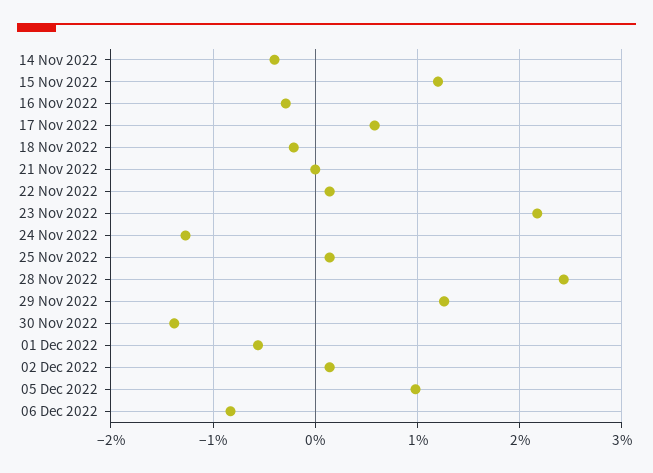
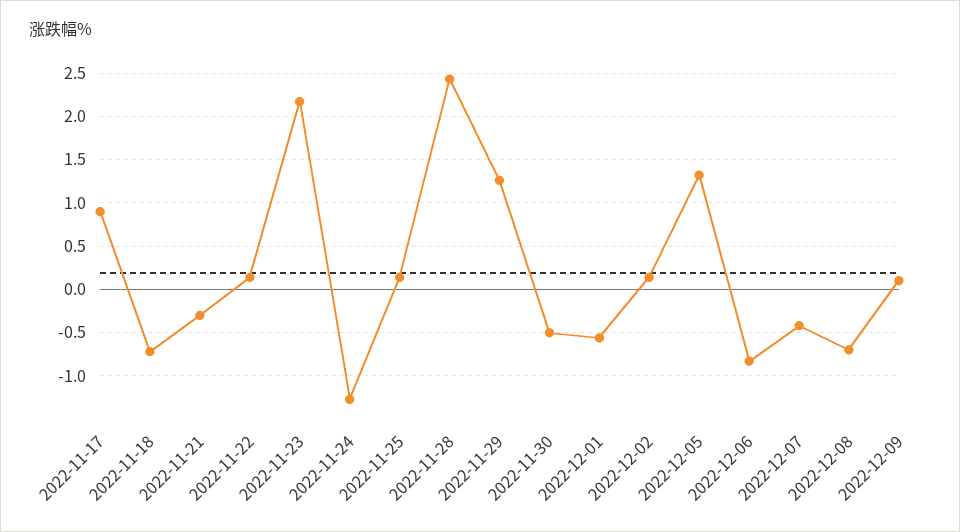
14 Nov 2022: -0.4 -> none
15 Nov 2022: 1.2 -> none
16 Nov 2022: -0.3 -> none
17 Nov 2022: 0.6 -> 0.9
18 Nov 2022: -0.2 -> -0.7
21 Nov 2022: 0 -> -0.3
30 Nov 2022: -1.4 -> -0.5
05 Dec 2022: 1 -> 1.3
2022-12-07: none -> -0.4
2022-12-08: none -> -0.7
2022-12-09: none -> 0.1

